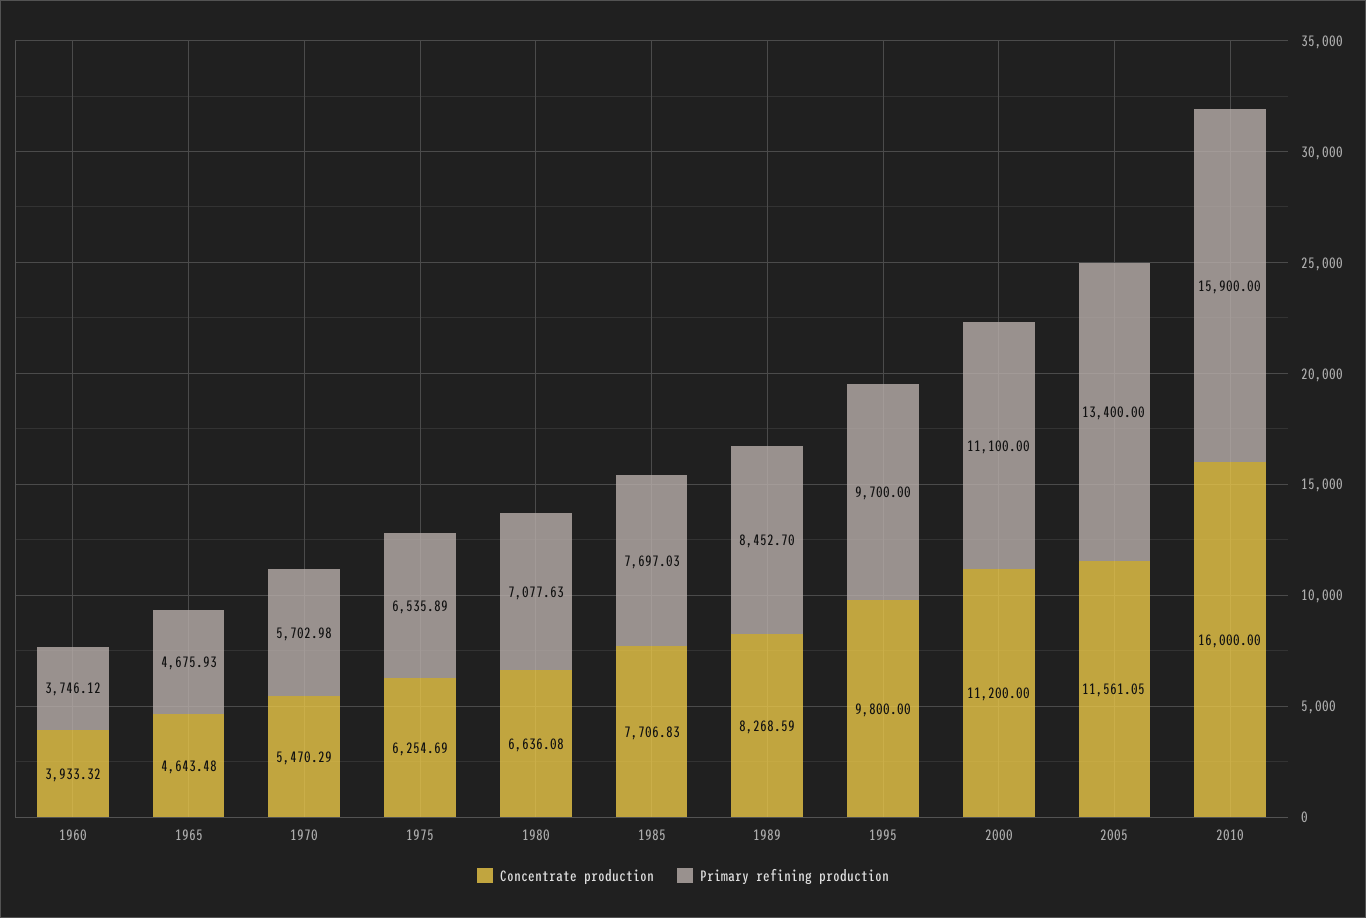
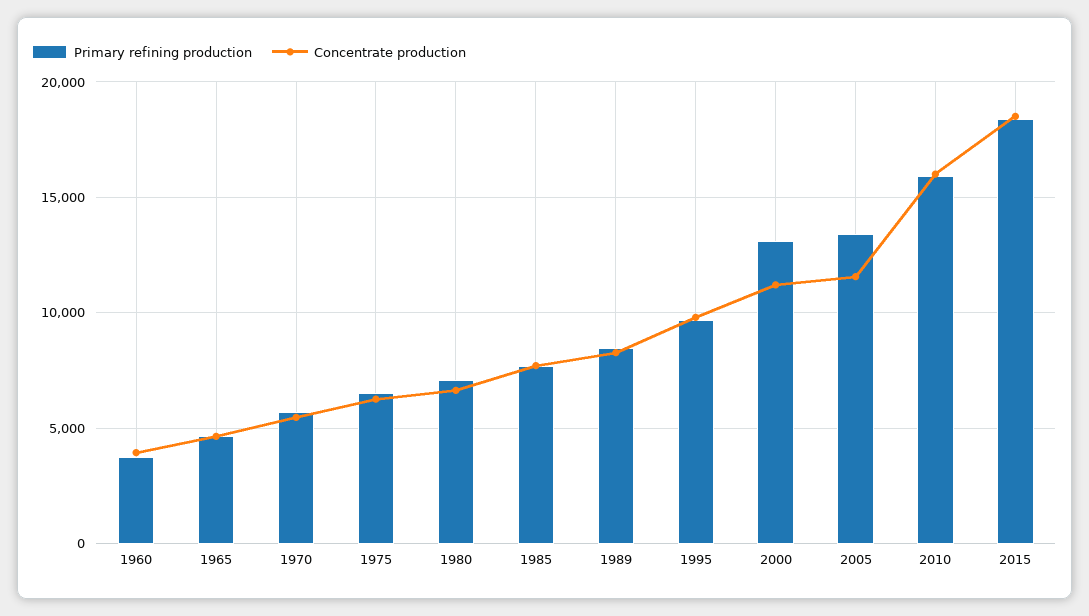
Primary refining production, 2000: 11100 -> 13000
Primary refining production, 2015: none -> 18500
Concentrate production, 2015: none -> 18500

